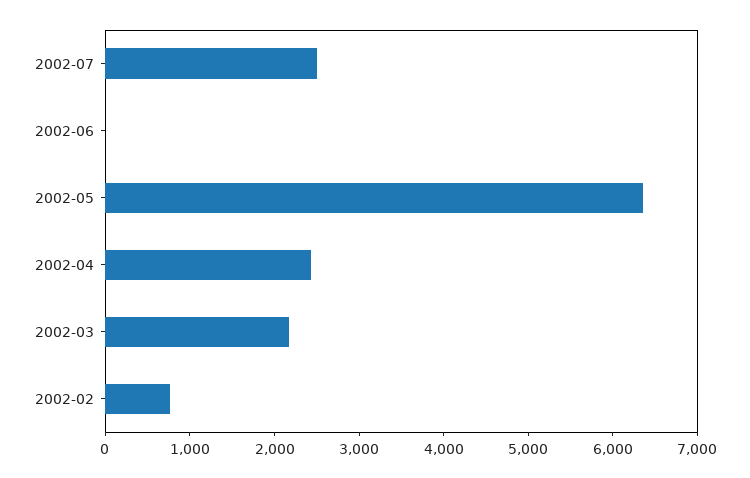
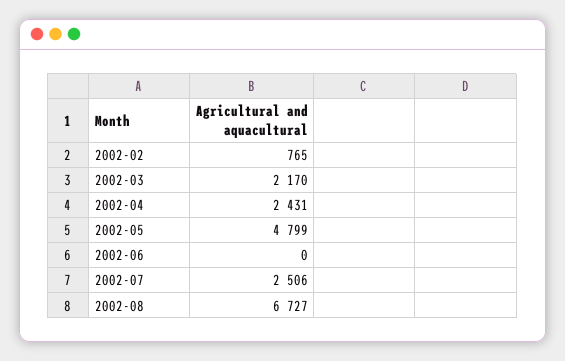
2002-05: 6400 -> 4799
2002-08: none -> 6727

